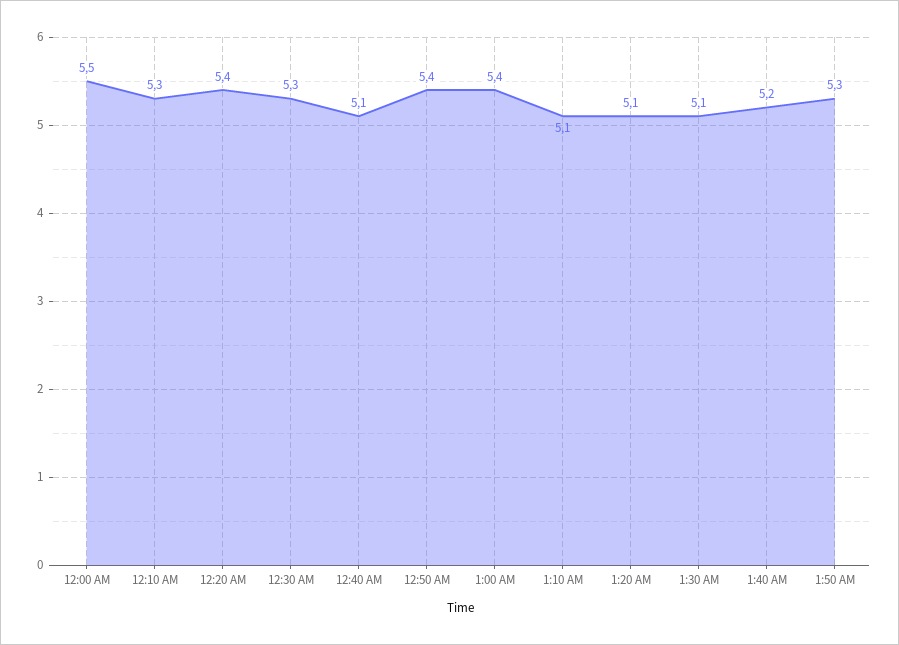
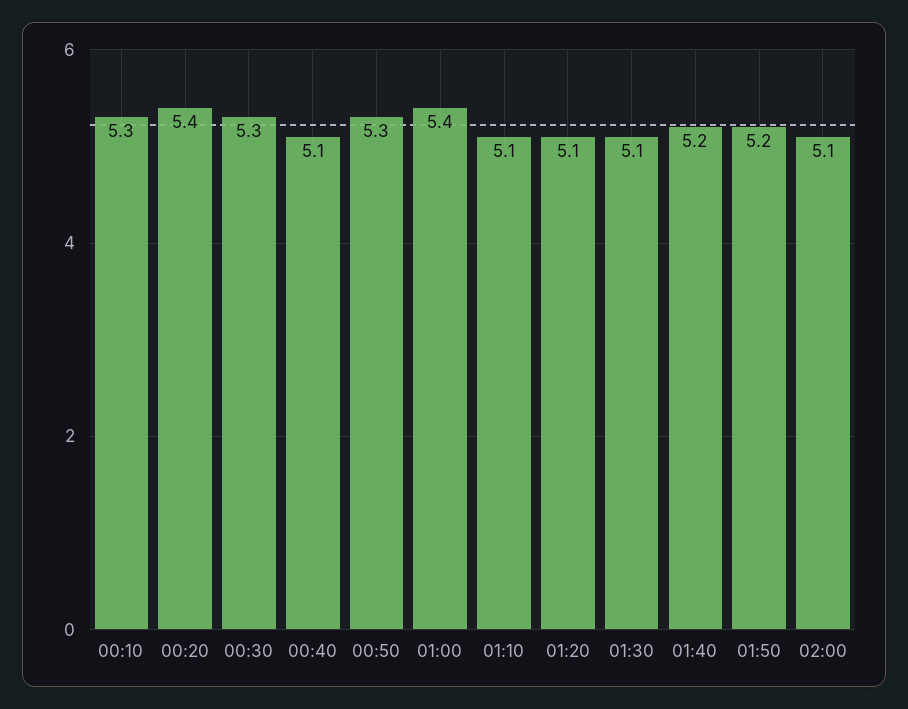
12:00 AM: 5.5 -> none
12:50 AM: 5.4 -> 5.3
1:50 AM: 5.3 -> 5.2
02:00: none -> 5.1

